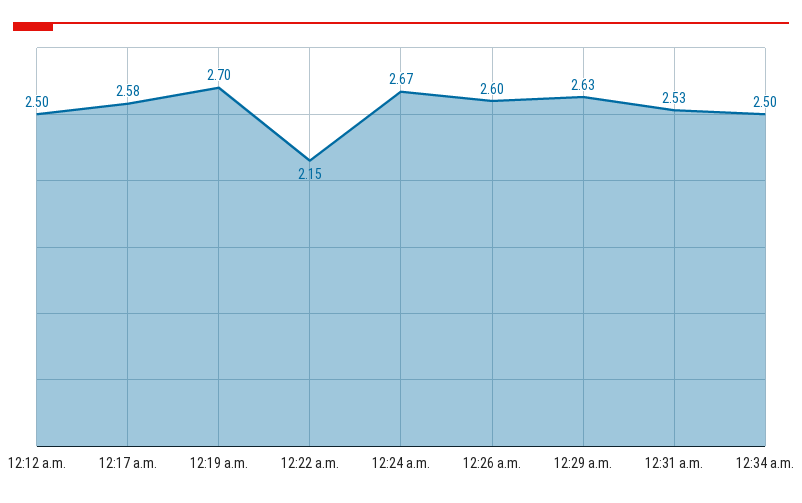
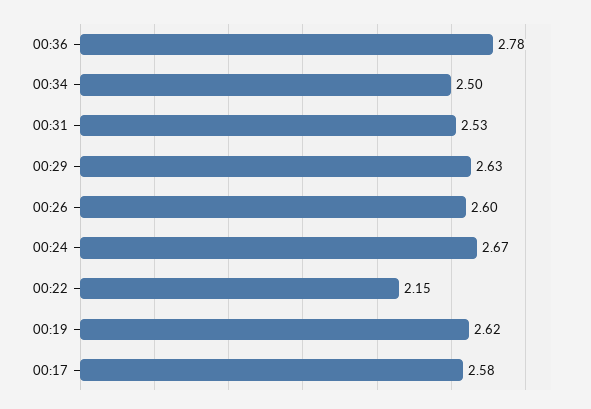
12:12 a.m.: 2.5 -> none
12:19 a.m.: 2.7 -> 2.62
00:36: none -> 2.78

